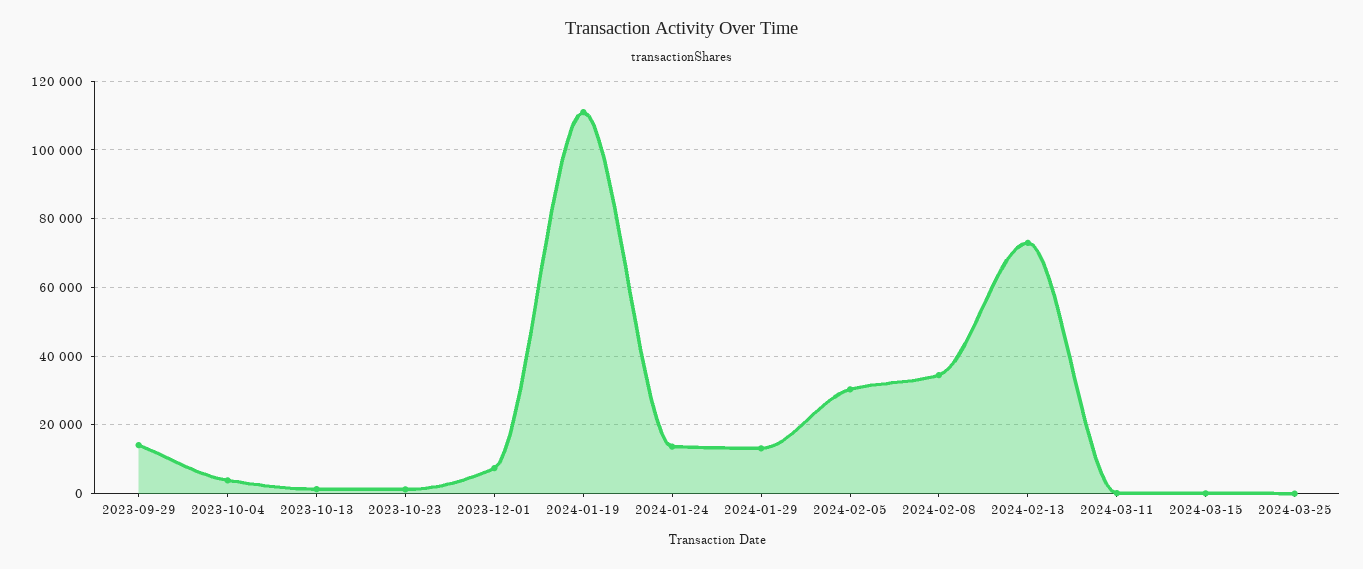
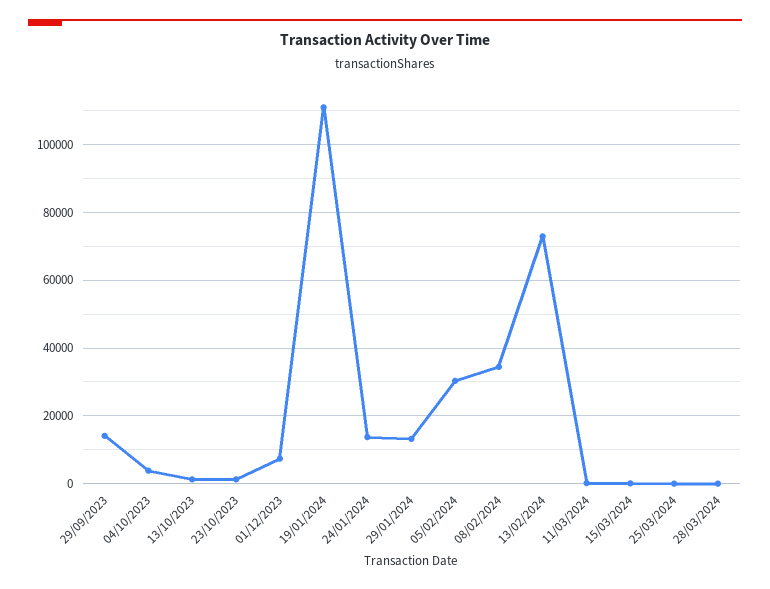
28/03/2024: none -> 0

